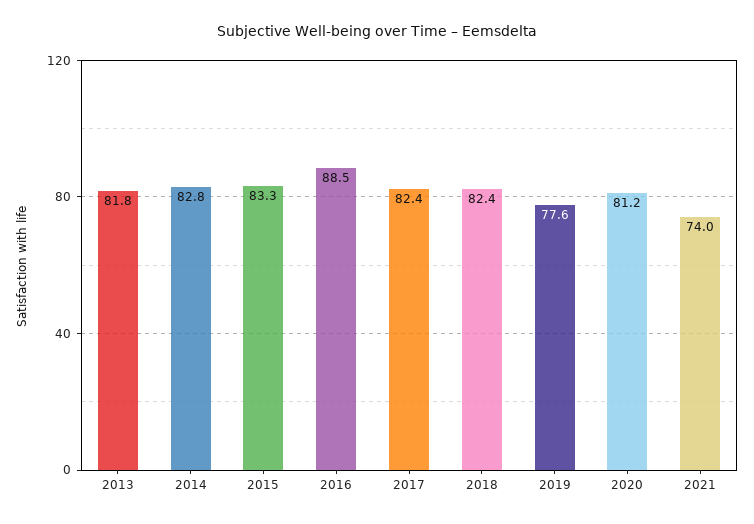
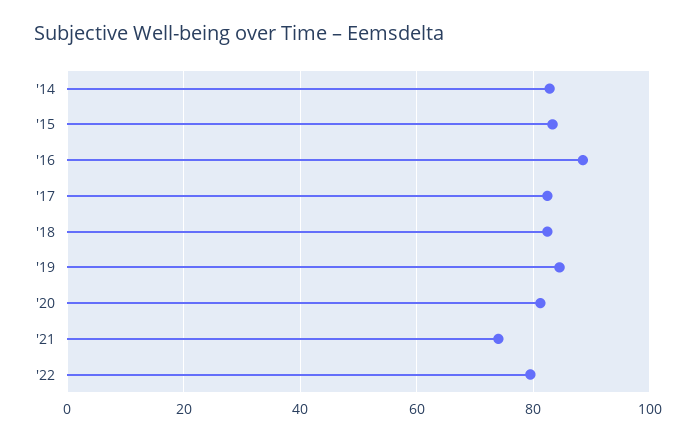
2013: 81.8 -> none
2019: 77.6 -> 84
'22: none -> 80

